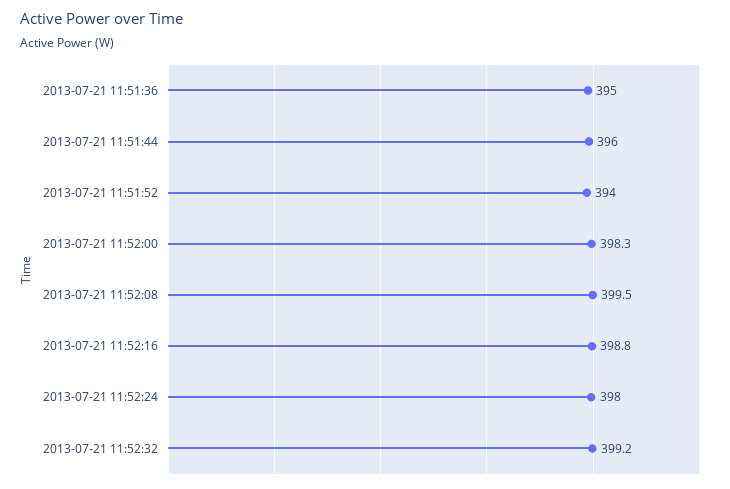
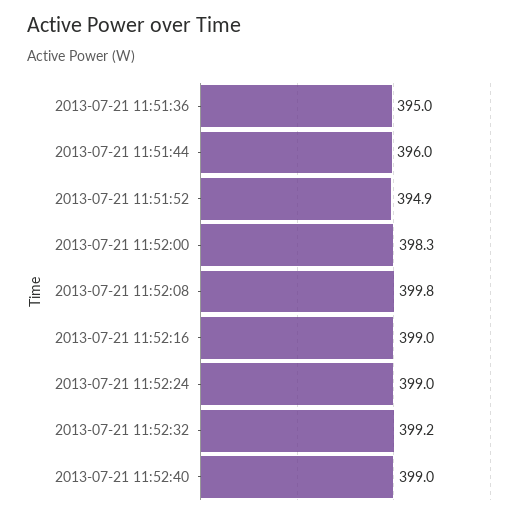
2013-07-21 11:51:52: 394 -> 394.9
2013-07-21 11:52:08: 399.5 -> 399.8
2013-07-21 11:52:16: 398.8 -> 399
2013-07-21 11:52:24: 398 -> 399
2013-07-21 11:52:40: none -> 399

